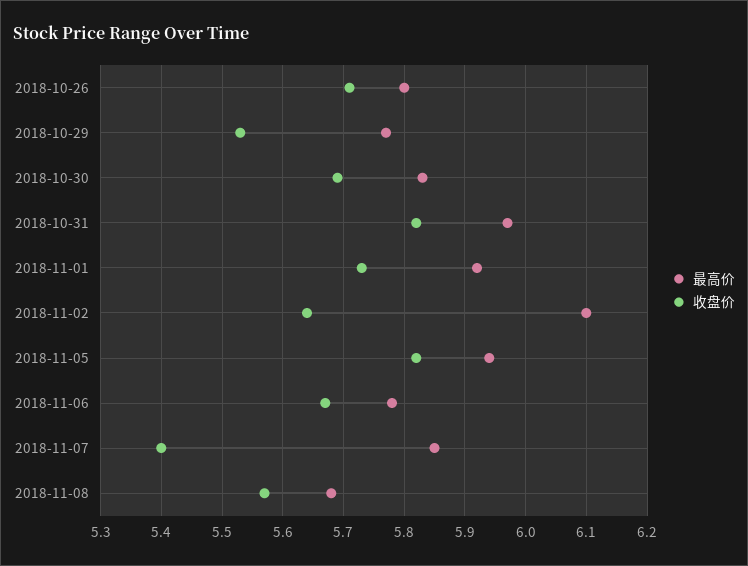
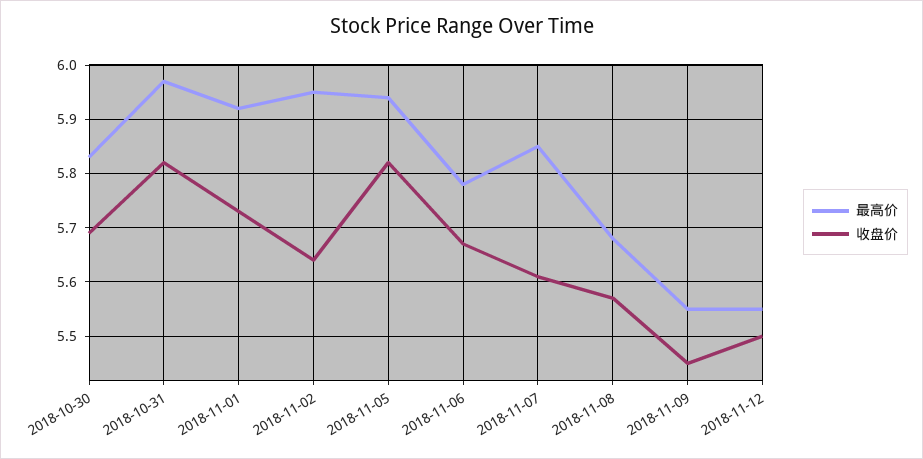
最高价, 2018-10-26: 5.8 -> none
收盘价, 2018-10-26: 5.71 -> none
最高价, 2018-10-29: 5.77 -> none
收盘价, 2018-10-29: 5.53 -> none
最高价, 2018-11-02: 6.1 -> 5.95
收盘价, 2018-11-07: 5.4 -> 5.6
最高价, 2018-11-09: none -> 5.55
收盘价, 2018-11-09: none -> 5.45
最高价, 2018-11-12: none -> 5.55
收盘价, 2018-11-12: none -> 5.5

